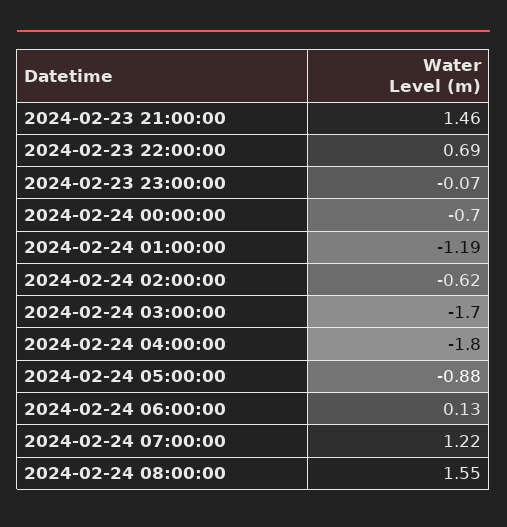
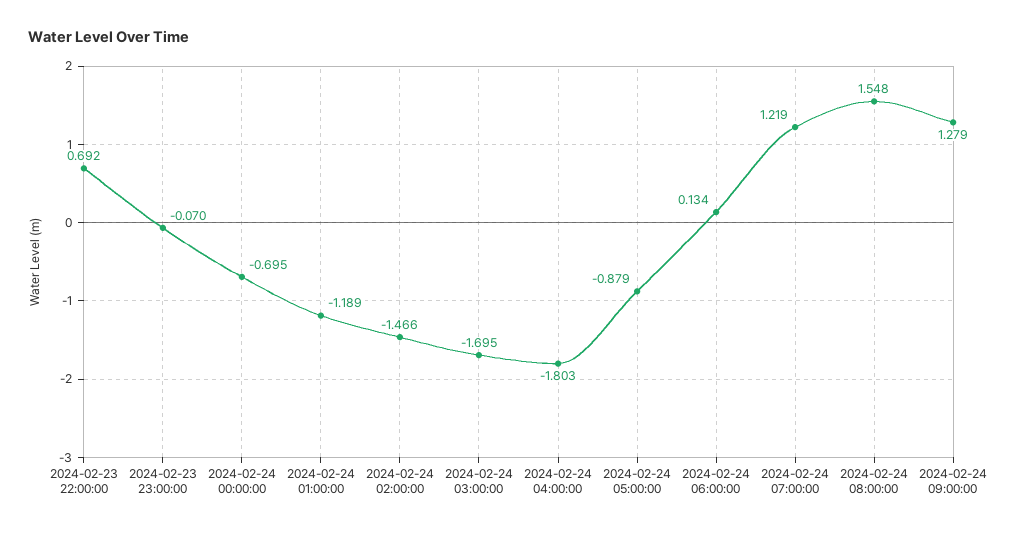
2024-02-23 21:00:00: 1.46 -> none
2024-02-24 02:00:00: -0.62 -> -1.466
2024-02-24 09:00:00: none -> 1.279

